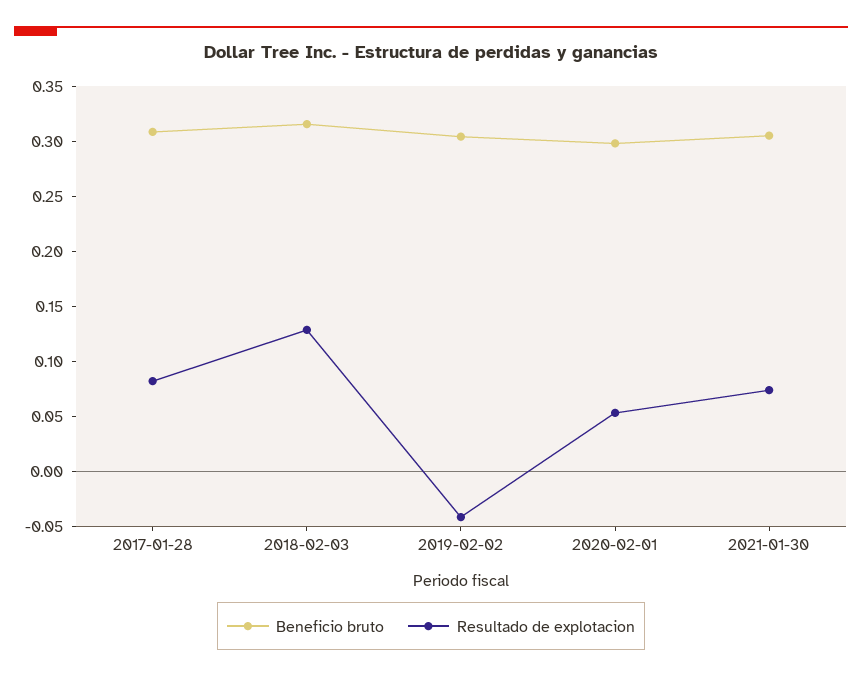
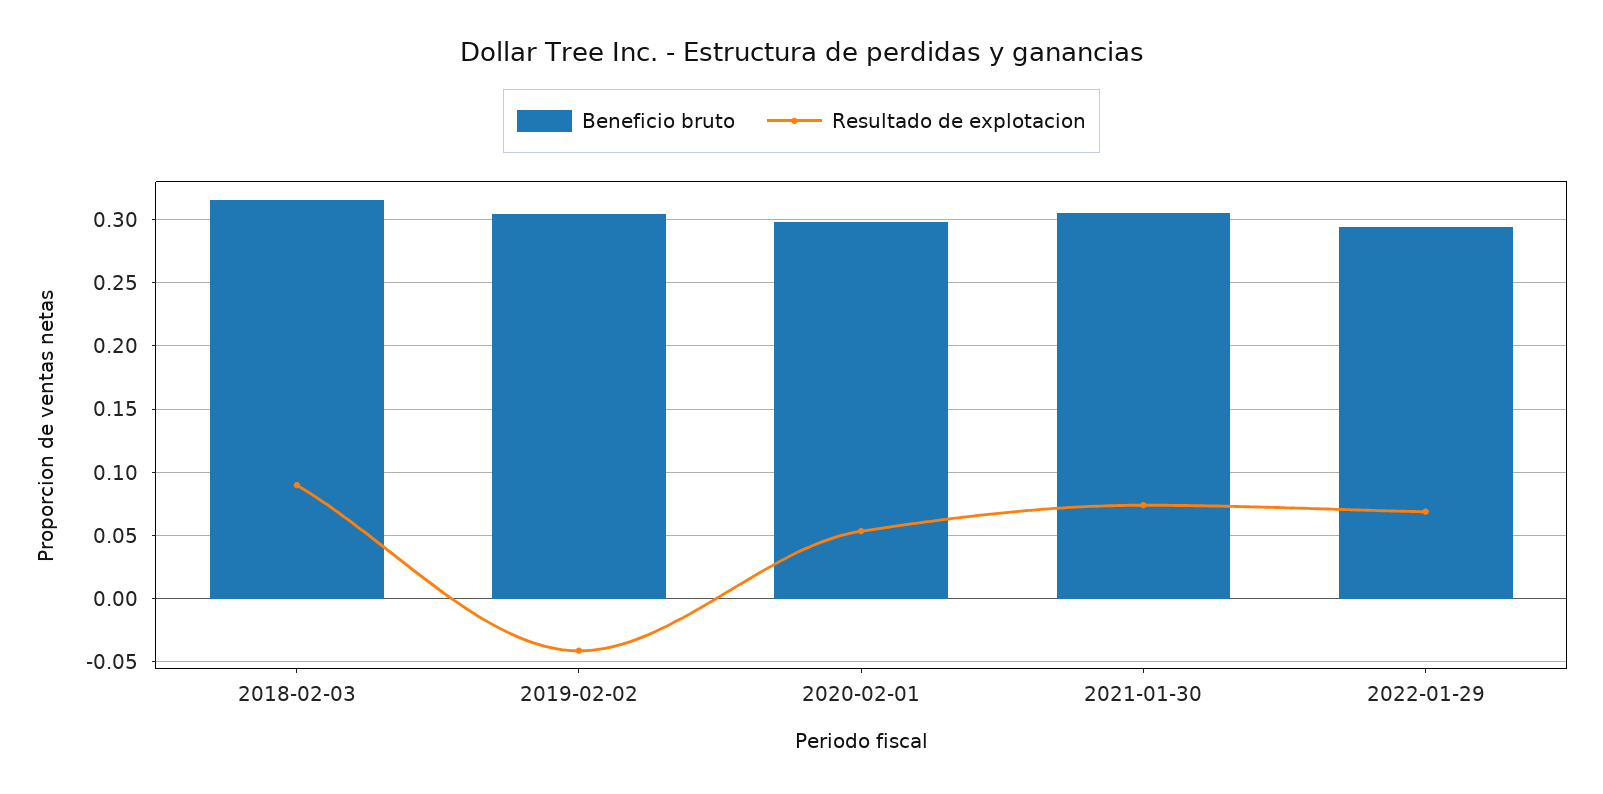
Beneficio bruto, 2017-01-28: 0.31 -> none
Resultado de explotacion, 2017-01-28: 0.08 -> none
Resultado de explotacion, 2018-02-03: 0.13 -> 0.09
Beneficio bruto, 2022-01-29: none -> 0.295
Resultado de explotacion, 2022-01-29: none -> 0.07

